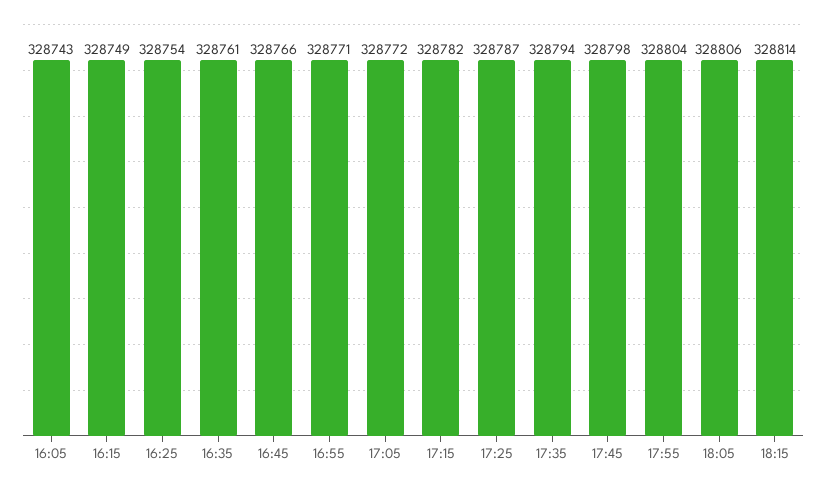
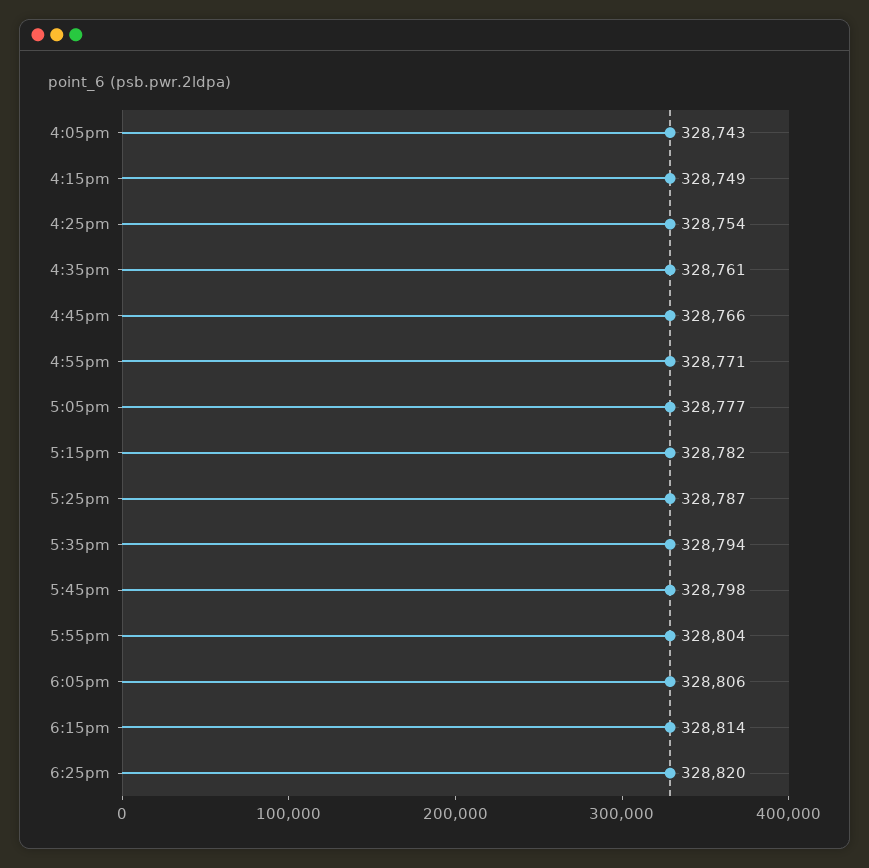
17:05: 328772 -> 328777
6:25pm: none -> 328820

